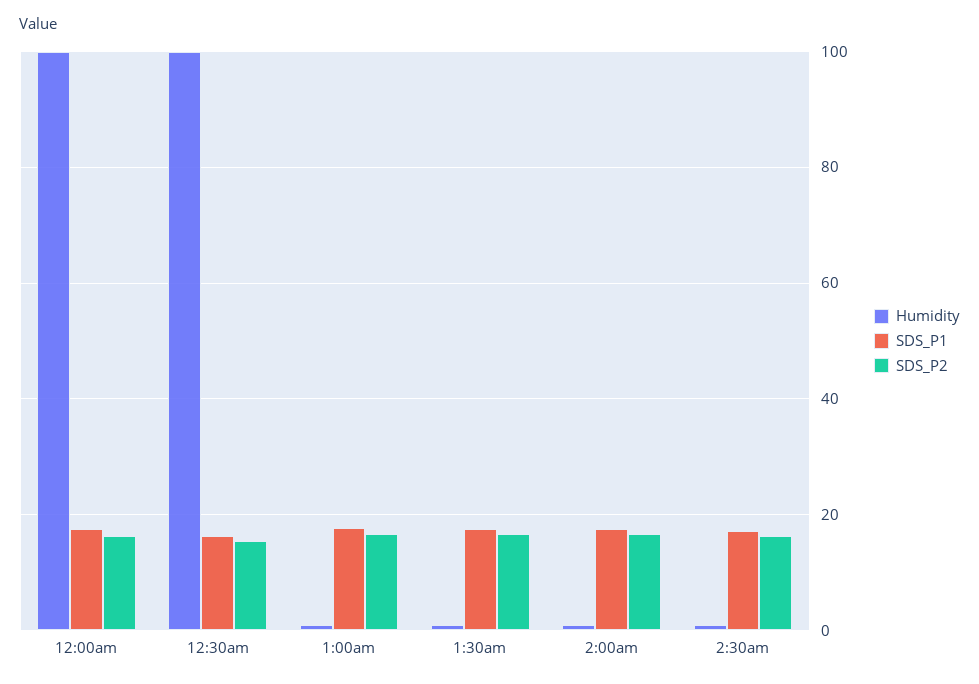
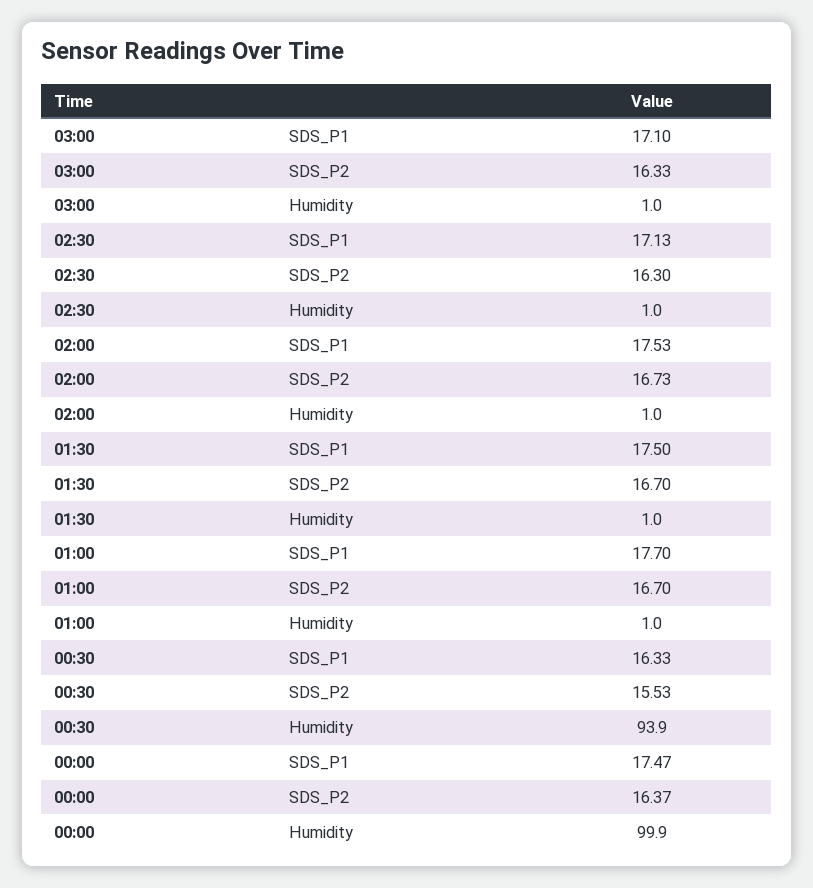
Humidity, 12:30am: 100 -> 93.9
SDS_P1, 03:00: none -> 17.1
SDS_P2, 03:00: none -> 16.33
Humidity, 03:00: none -> 1

